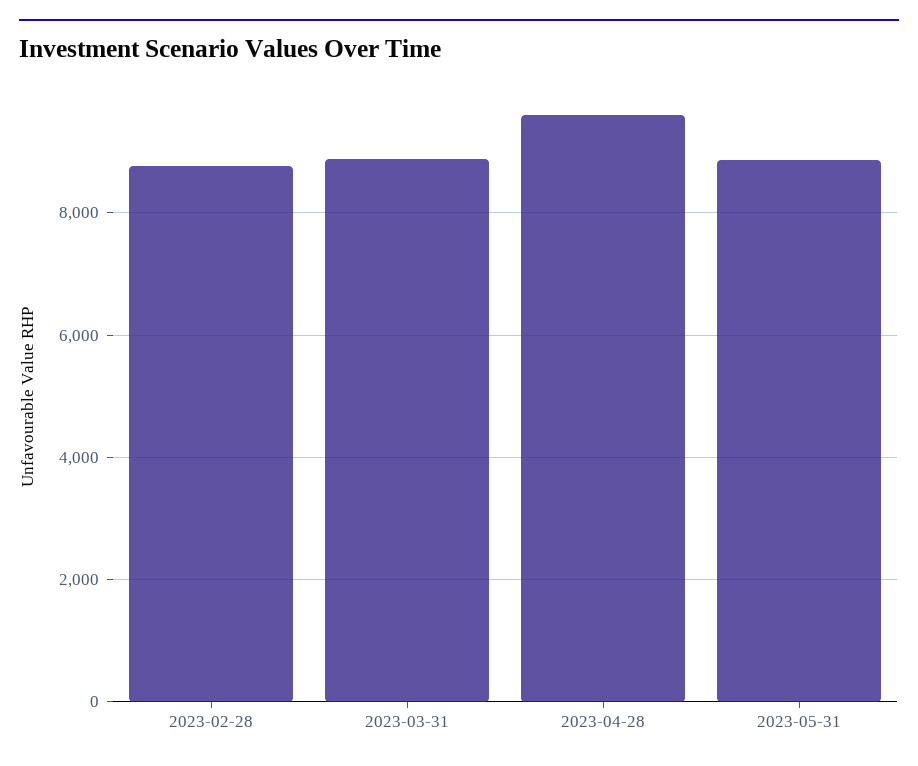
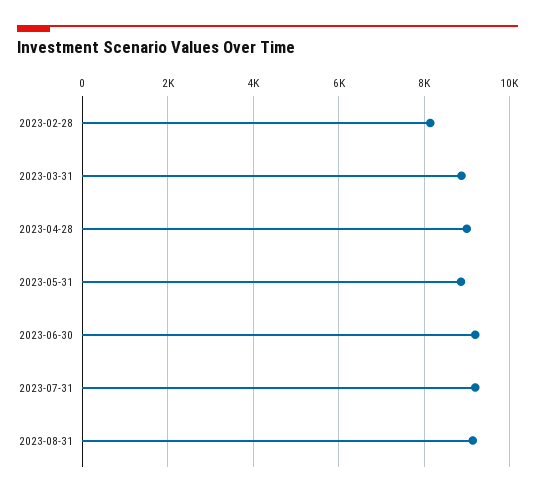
2023-02-28: 8800 -> 8200
2023-04-28: 9600 -> 9000
2023-06-30: none -> 9200
2023-07-31: none -> 9200
2023-08-31: none -> 9200

